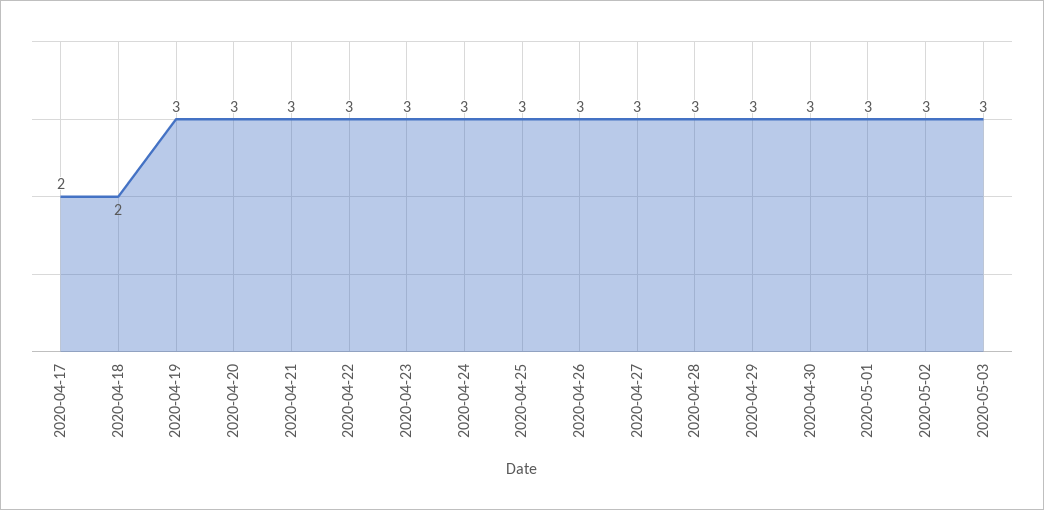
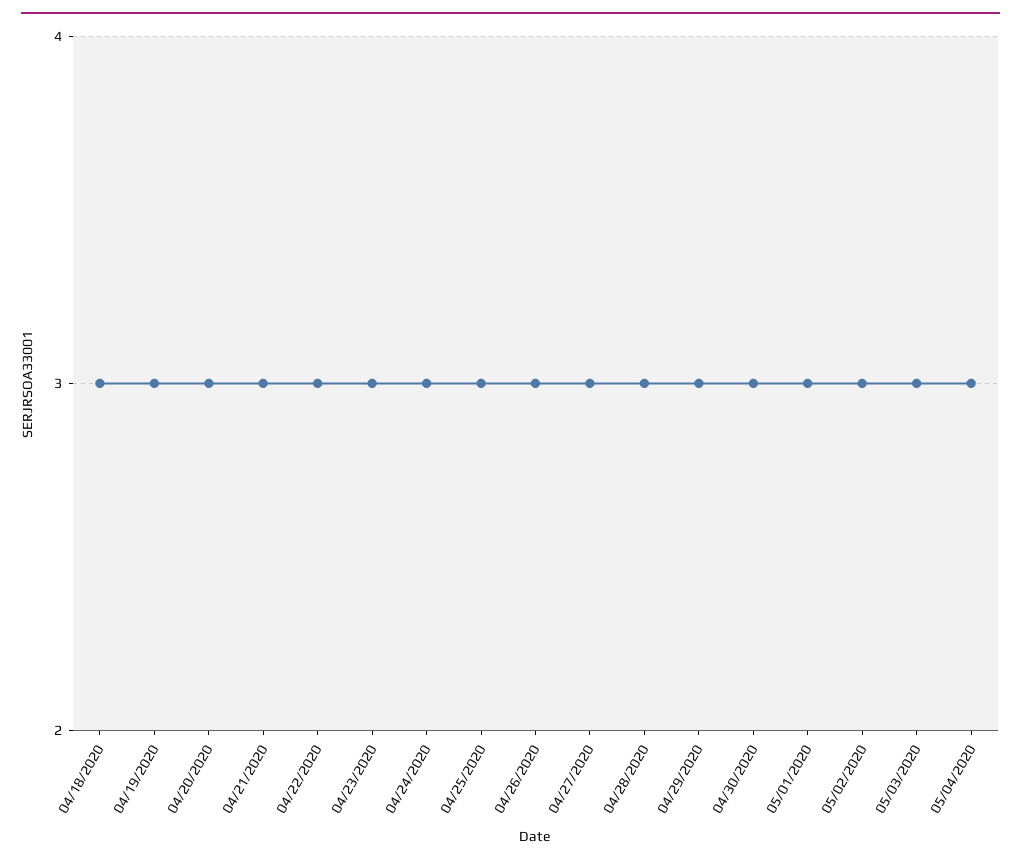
2020-04-17: 2 -> none
2020-04-18: 2 -> 3
05/04/2020: none -> 3

